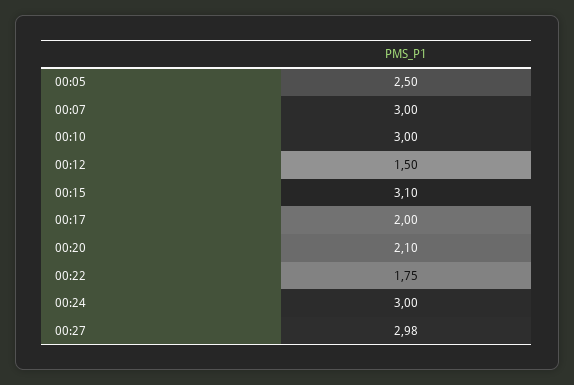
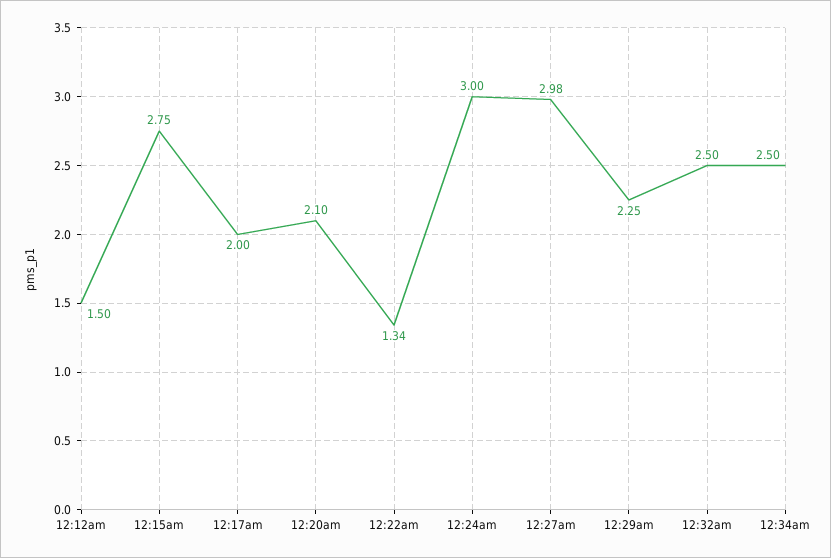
00:05: 2.5 -> none
00:07: 3 -> none
00:10: 3 -> none
00:15: 3.1 -> 2.75
00:22: 1.75 -> 1.34
12:29am: none -> 2.25
12:32am: none -> 2.5
12:34am: none -> 2.5

